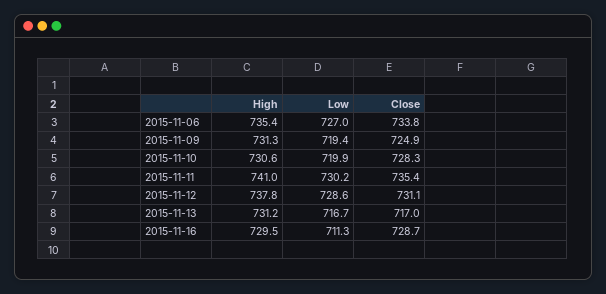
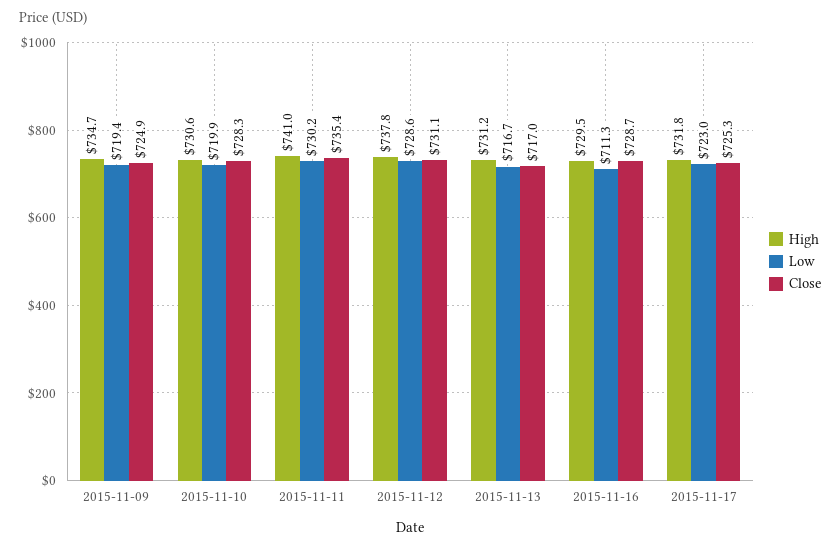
High, 2015-11-06: 735.4 -> none
Low, 2015-11-06: 727 -> none
Close, 2015-11-06: 733.8 -> none
High, 2015-11-09: 731.3 -> 734.7
High, 2015-11-17: none -> 731.8
Low, 2015-11-17: none -> 723
Close, 2015-11-17: none -> 725.3

